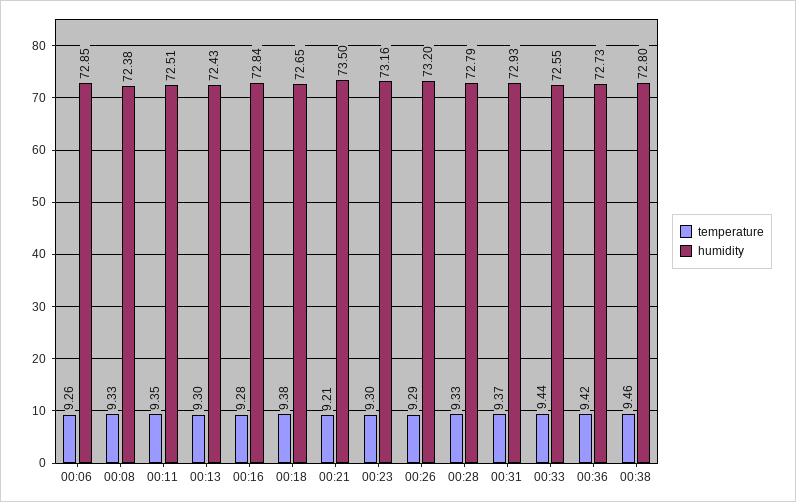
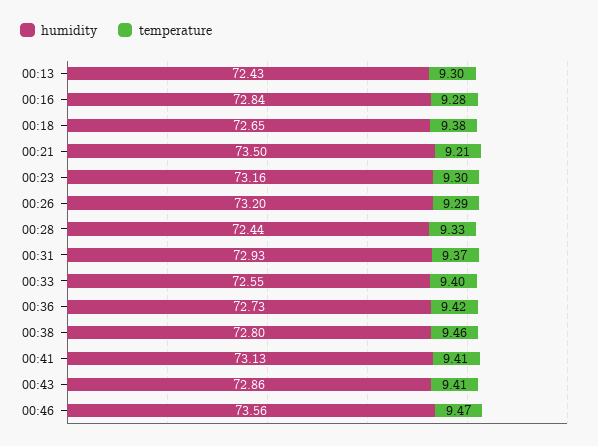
temperature, 00:06: 9.26 -> none
humidity, 00:06: 72.85 -> none
temperature, 00:08: 9.33 -> none
humidity, 00:08: 72.38 -> none
temperature, 00:11: 9.35 -> none
humidity, 00:11: 72.51 -> none
humidity, 00:28: 72.79 -> 72.44
temperature, 00:33: 9.44 -> 9.4
humidity, 00:41: none -> 73.13
temperature, 00:41: none -> 9.41
humidity, 00:43: none -> 72.86
temperature, 00:43: none -> 9.41
humidity, 00:46: none -> 73.56
temperature, 00:46: none -> 9.47

